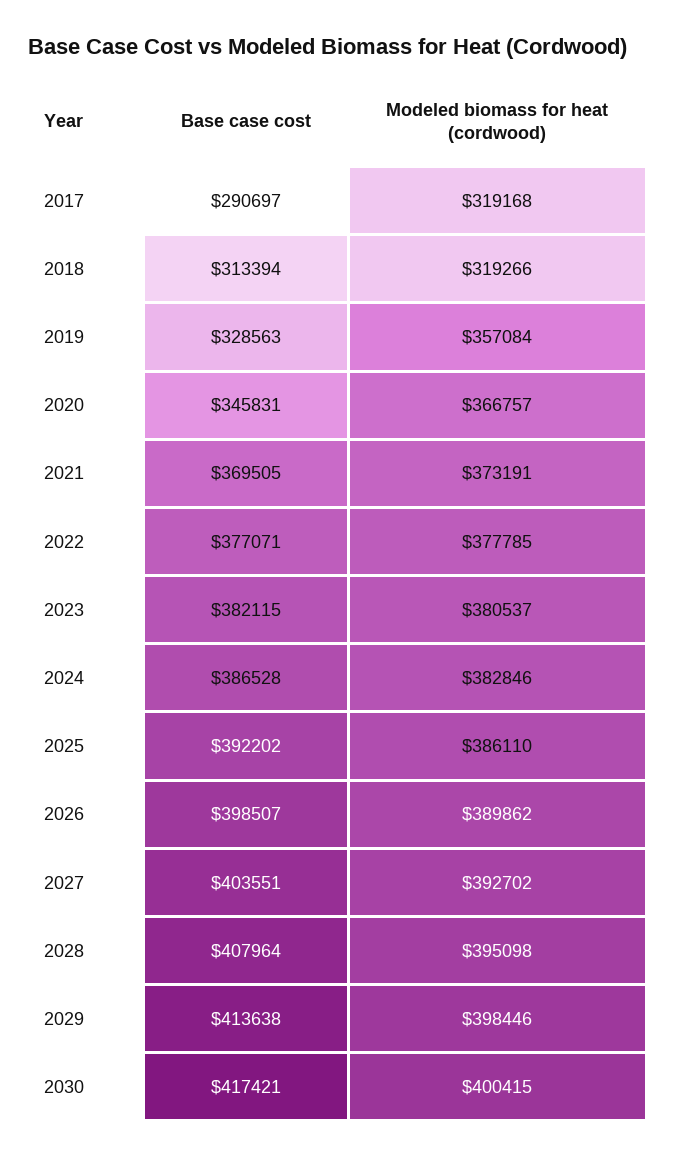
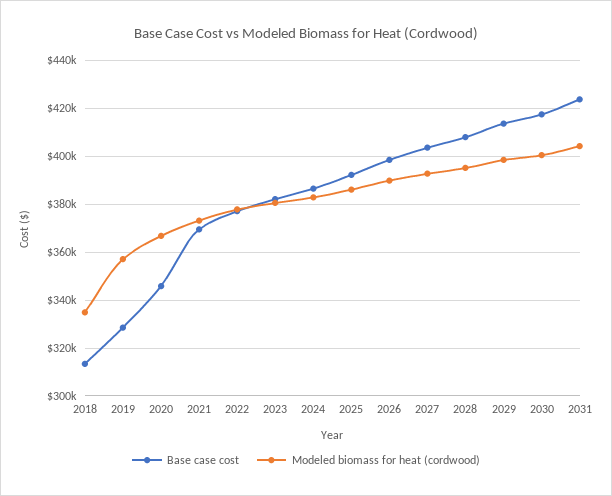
Base case cost, 2017: 290697 -> none
Modeled biomass for heat (cordwood), 2017: 319168 -> none
Modeled biomass for heat (cordwood), 2018: 319266 -> 335000
Base case cost, 2031: none -> 425000
Modeled biomass for heat (cordwood), 2031: none -> 405000

